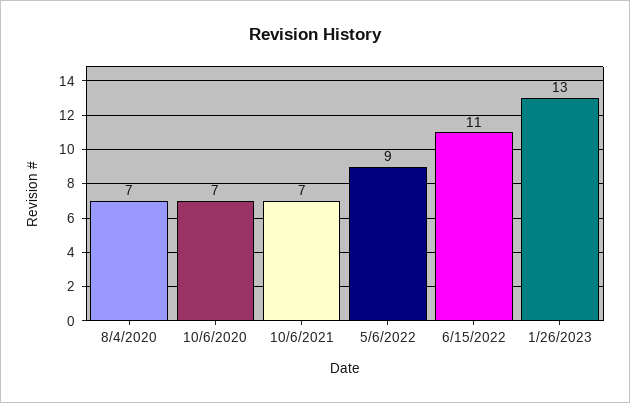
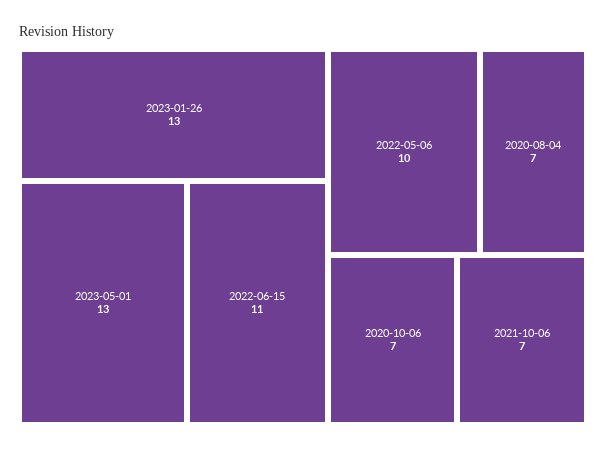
5/6/2022: 9 -> 10
2023-05-01: none -> 13

